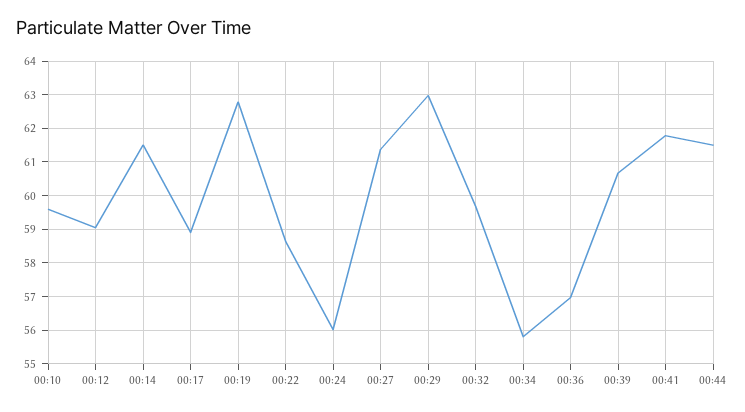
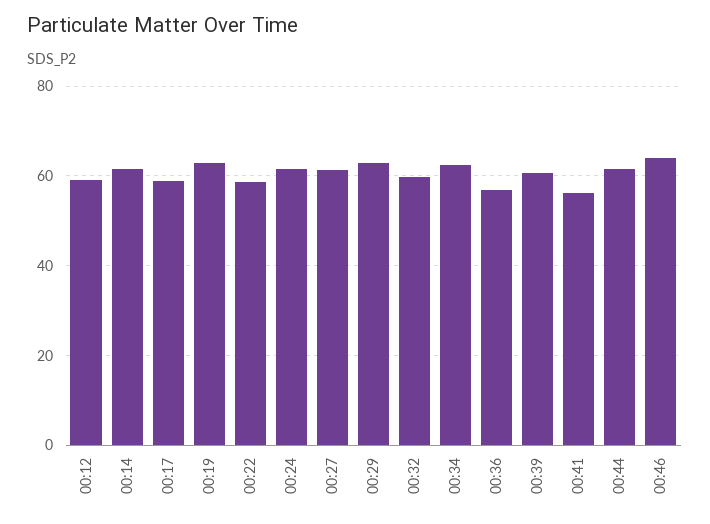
00:10: 59.6 -> none
00:24: 56 -> 62
00:34: 55.8 -> 62
00:41: 61.8 -> 56
00:46: none -> 64

